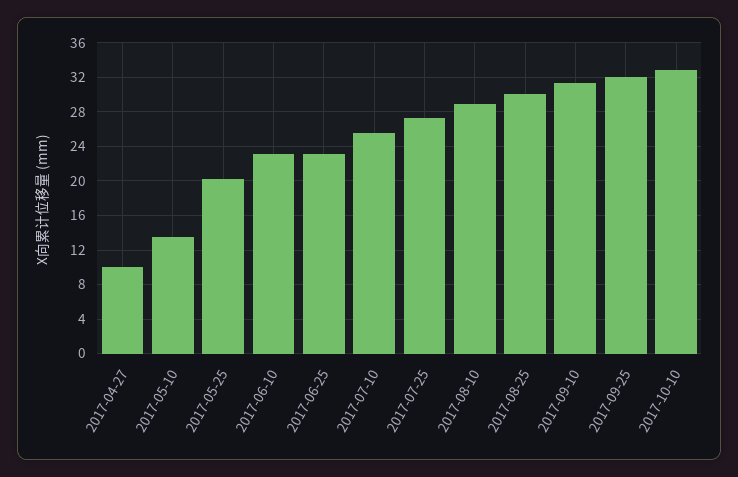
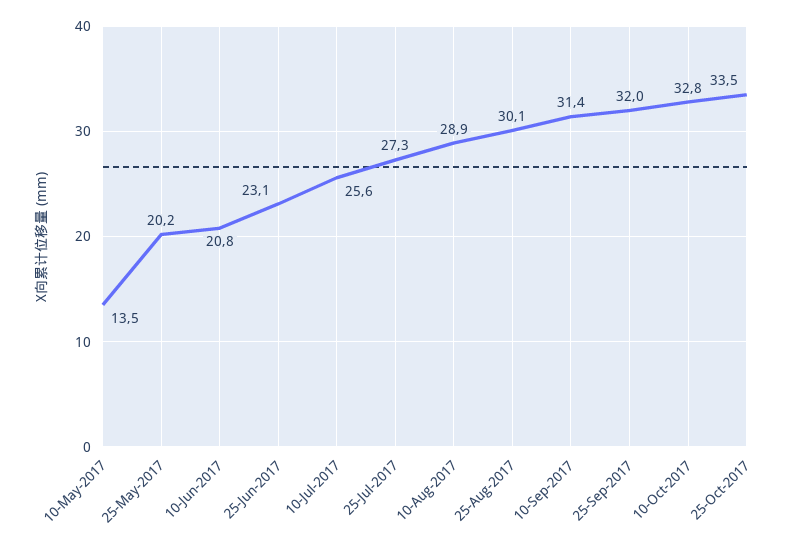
2017-04-27: 10 -> none
2017-06-10: 23 -> 20.8
25-Oct-2017: none -> 33.5

